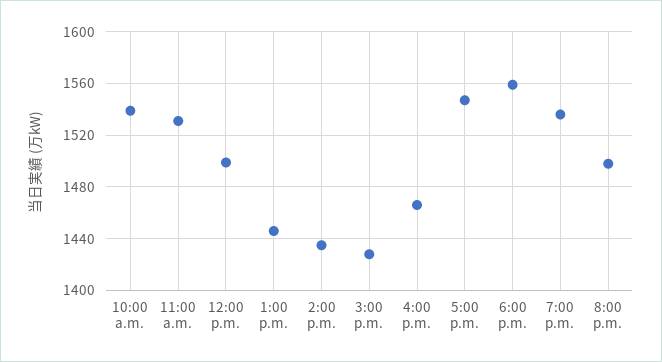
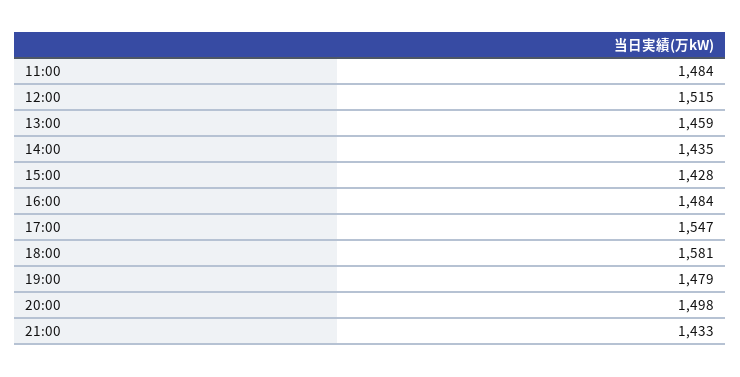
10:00 a.m.: 1540 -> none
11:00 a.m.: 1530 -> 1484
12:00 p.m.: 1500 -> 1515
1:00 p.m.: 1445 -> 1459
4:00 p.m.: 1465 -> 1484
6:00 p.m.: 1560 -> 1581
7:00 p.m.: 1535 -> 1479
21:00: none -> 1433

